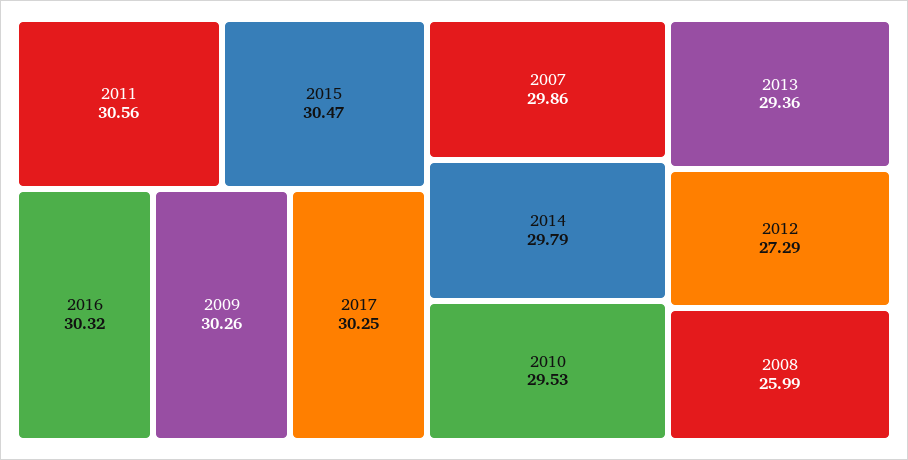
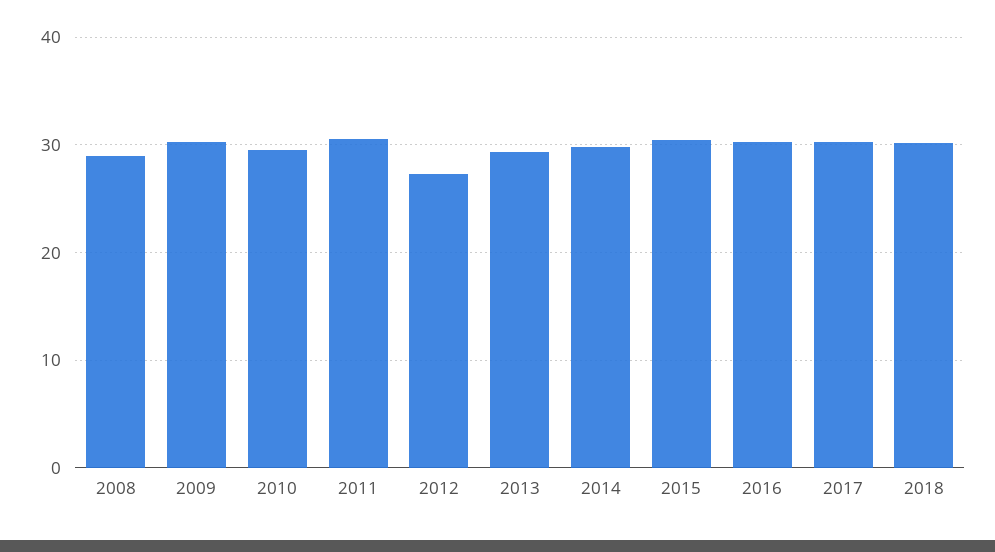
2007: 29.86 -> none
2008: 25.99 -> 29
2018: none -> 30

